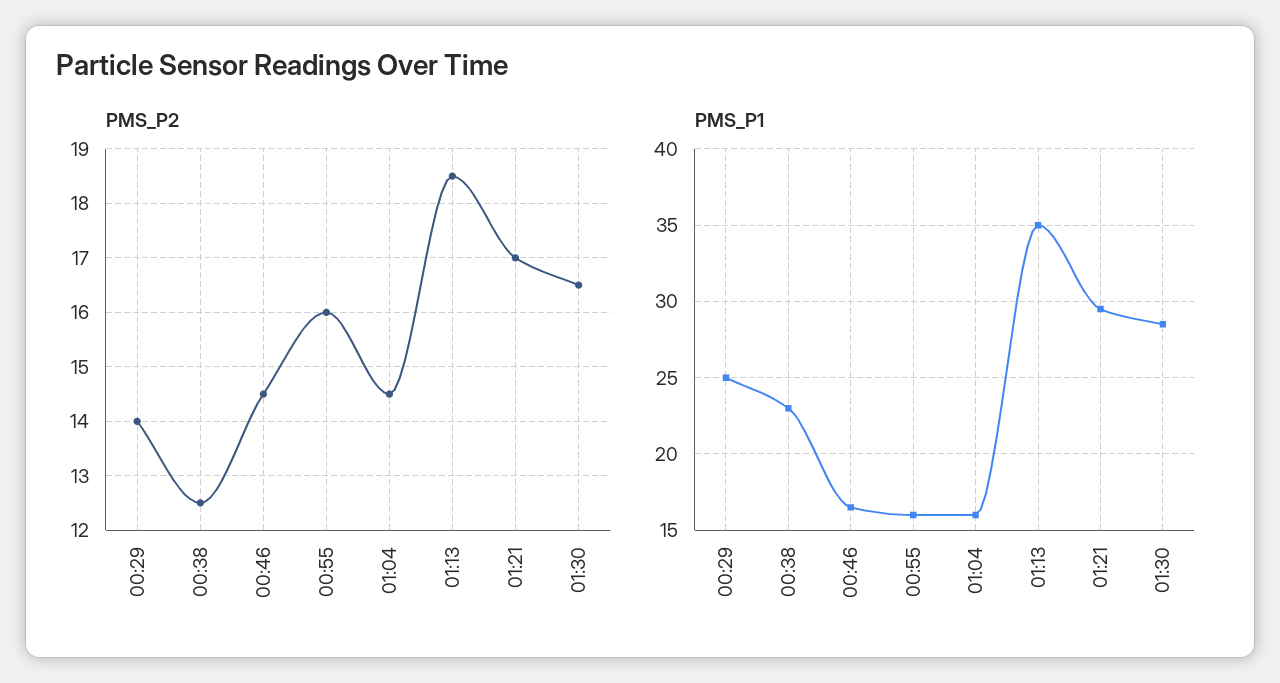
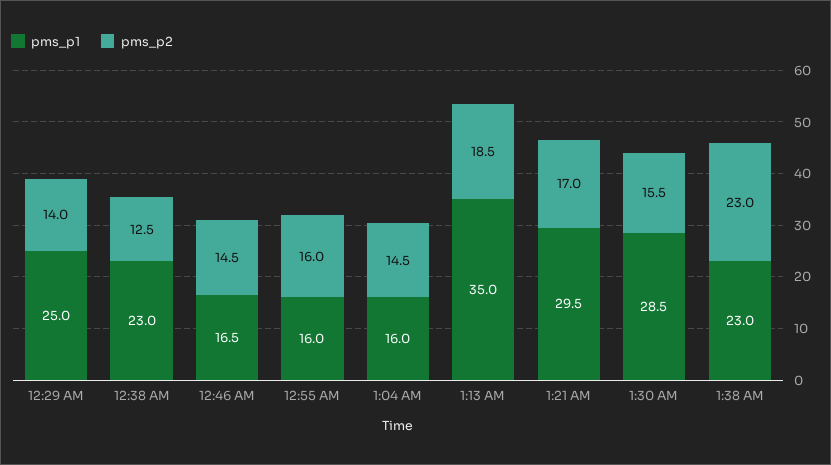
PMS_P2, 01:30: 16.5 -> 15.5
PMS_P1, 1:38 AM: none -> 23
PMS_P2, 1:38 AM: none -> 23

